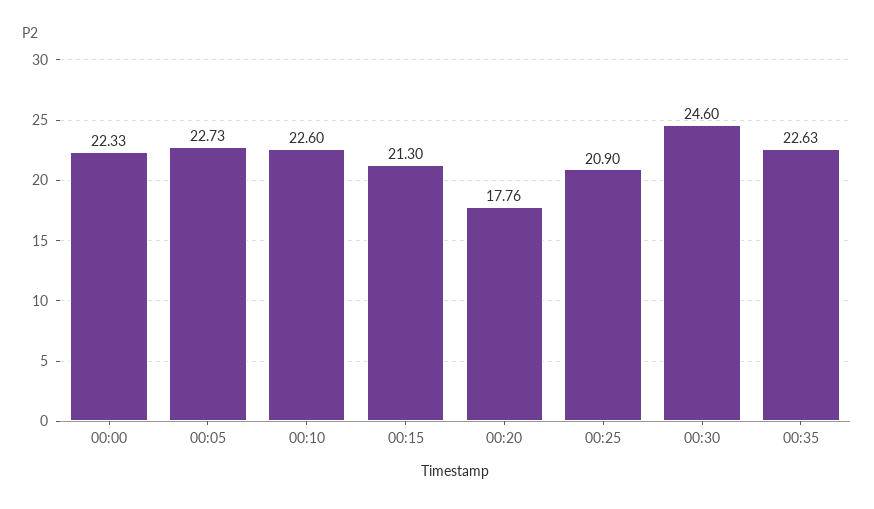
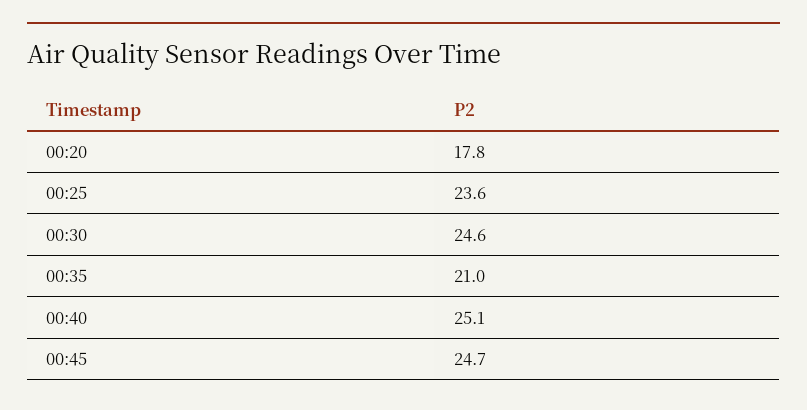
00:00: 22.33 -> none
00:05: 22.73 -> none
00:10: 22.6 -> none
00:15: 21.3 -> none
00:25: 20.9 -> 23.6
00:35: 22.63 -> 21
00:40: none -> 25.1
00:45: none -> 24.7

